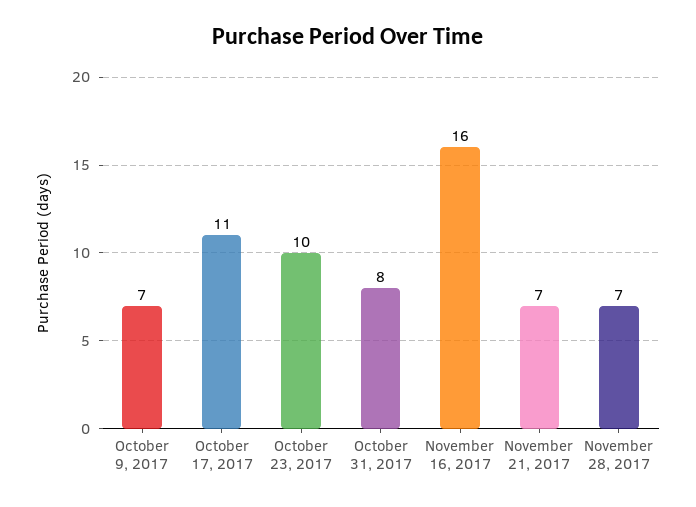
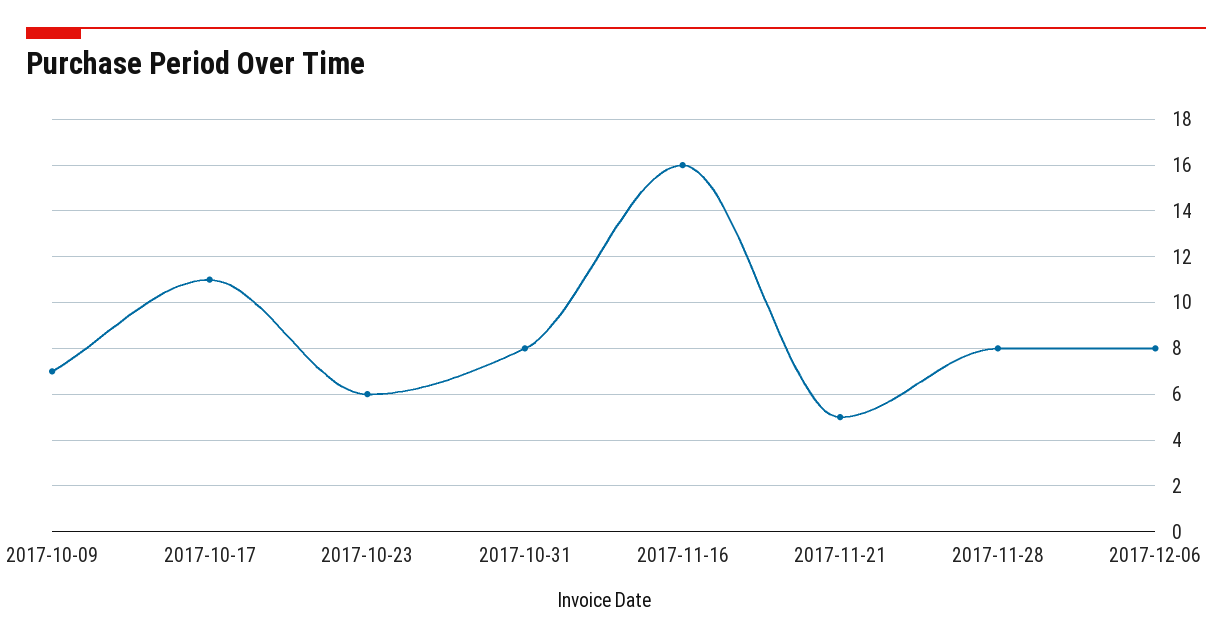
October 23, 2017: 10 -> 6
November 21, 2017: 7 -> 5
November 28, 2017: 7 -> 8
2017-12-06: none -> 8

